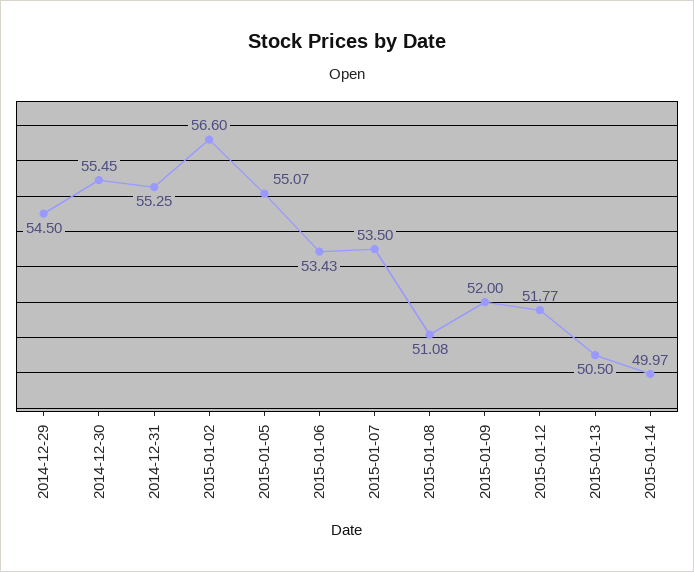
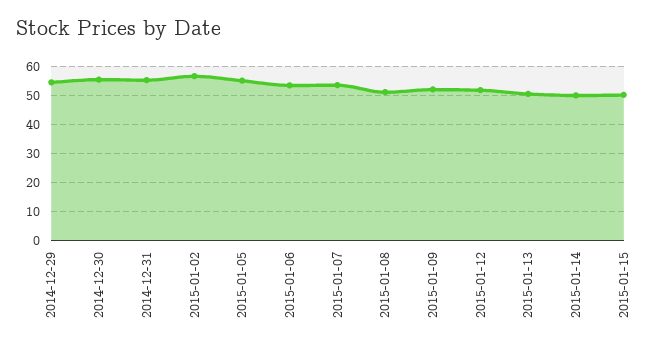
2015-01-15: none -> 50

